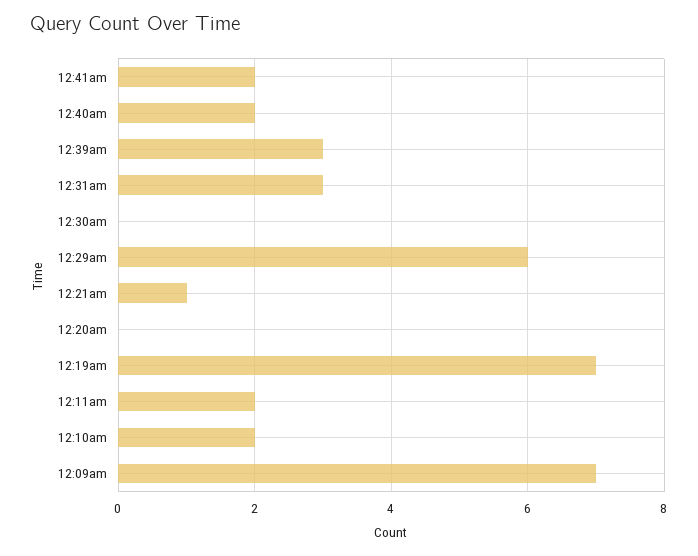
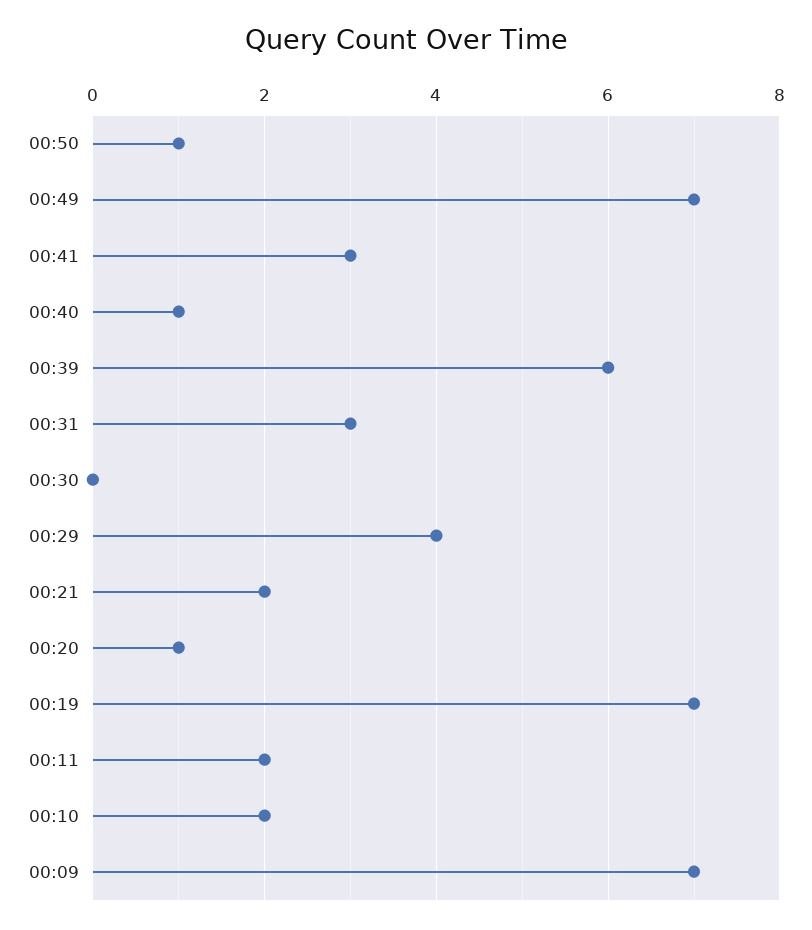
12:41am: 2 -> 3
12:40am: 2 -> 1
12:39am: 3 -> 6
12:29am: 6 -> 4
12:21am: 1 -> 2
12:20am: 0 -> 1
00:50: none -> 1
00:49: none -> 7

